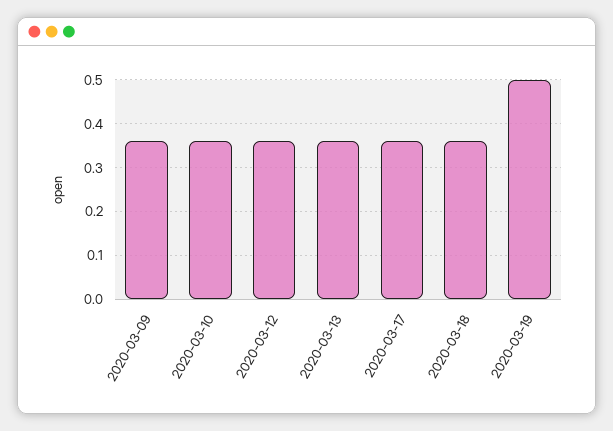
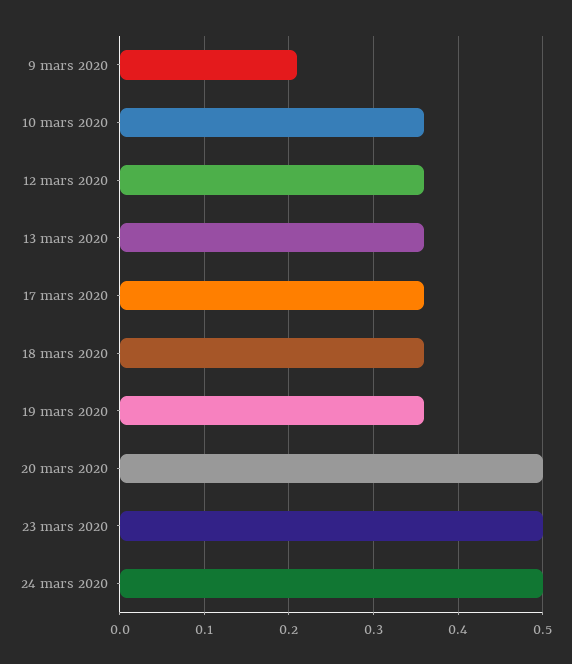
2020-03-09: 0.35 -> 0.21
2020-03-19: 0.5 -> 0.36
20 mars 2020: none -> 0.5
23 mars 2020: none -> 0.5
24 mars 2020: none -> 0.5

